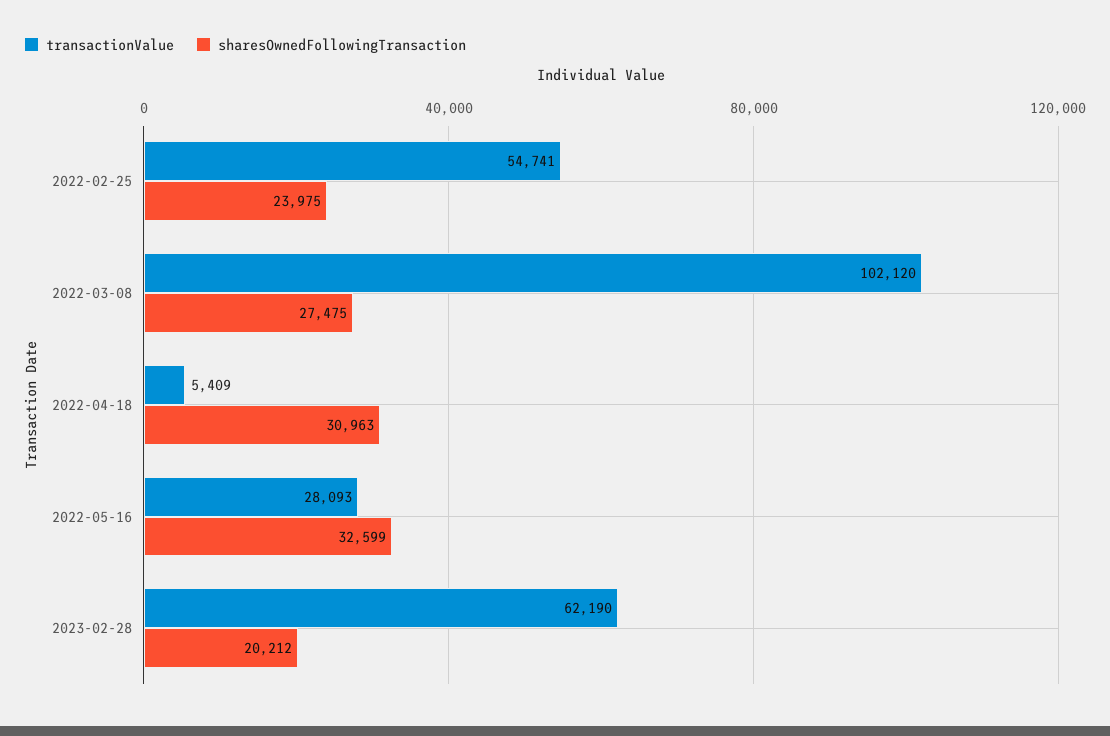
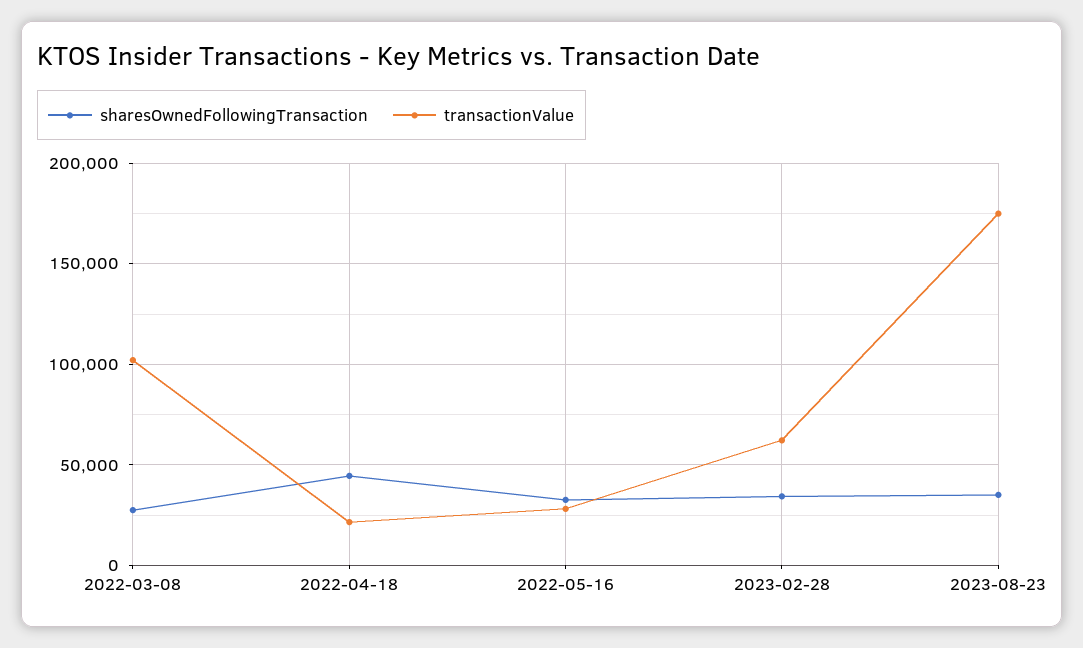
transactionValue, 2022-02-25: 54741 -> none
sharesOwnedFollowingTransaction, 2022-02-25: 23975 -> none
transactionValue, 2022-04-18: 5409 -> 20000
sharesOwnedFollowingTransaction, 2022-04-18: 30963 -> 45000
sharesOwnedFollowingTransaction, 2023-02-28: 20212 -> 35000
sharesOwnedFollowingTransaction, 2023-08-23: none -> 35000
transactionValue, 2023-08-23: none -> 175000

